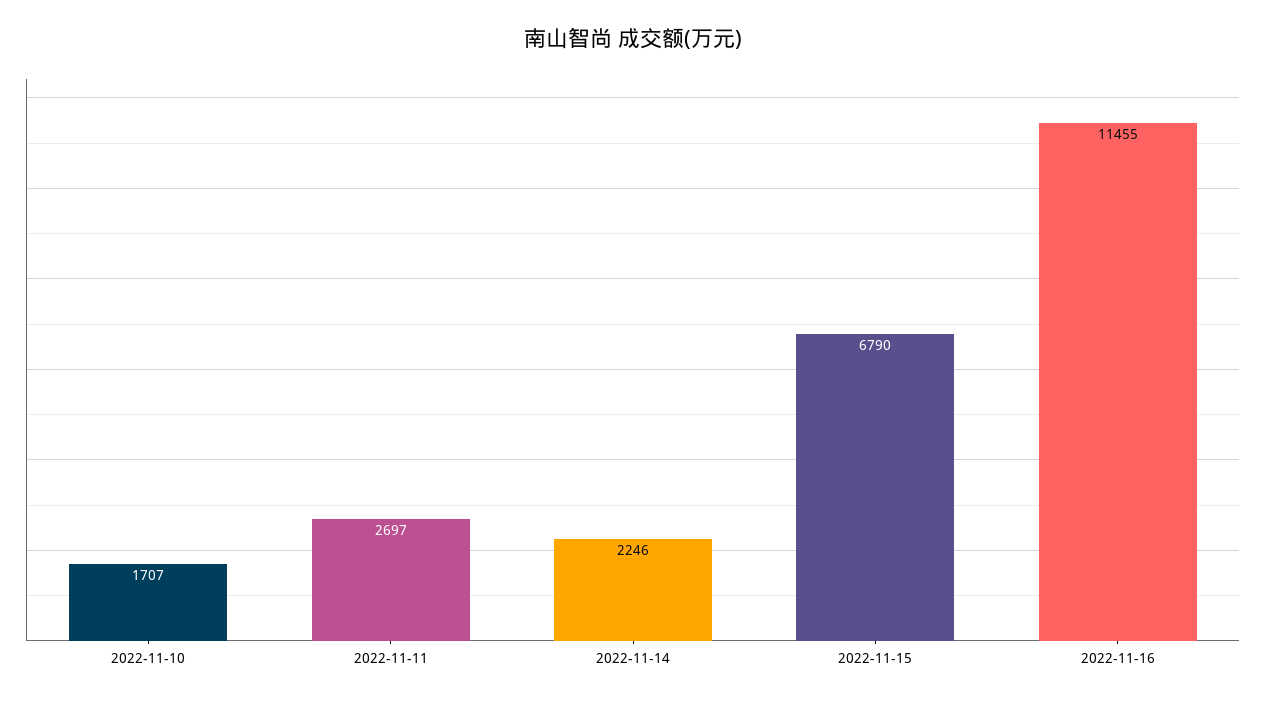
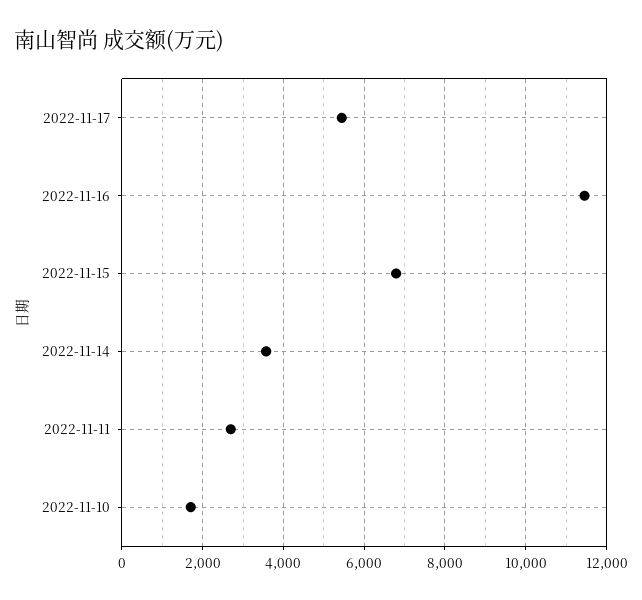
2022-11-14: 2246 -> 3600
2022-11-17: none -> 5400

